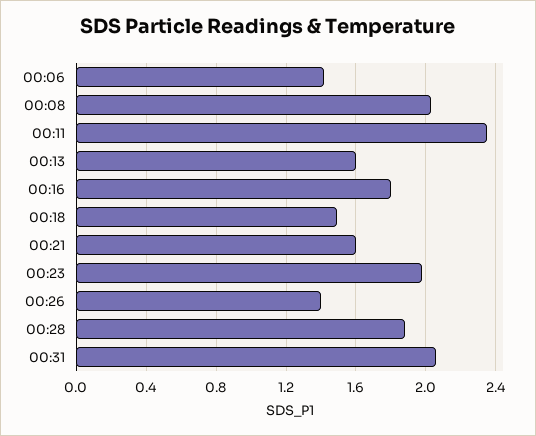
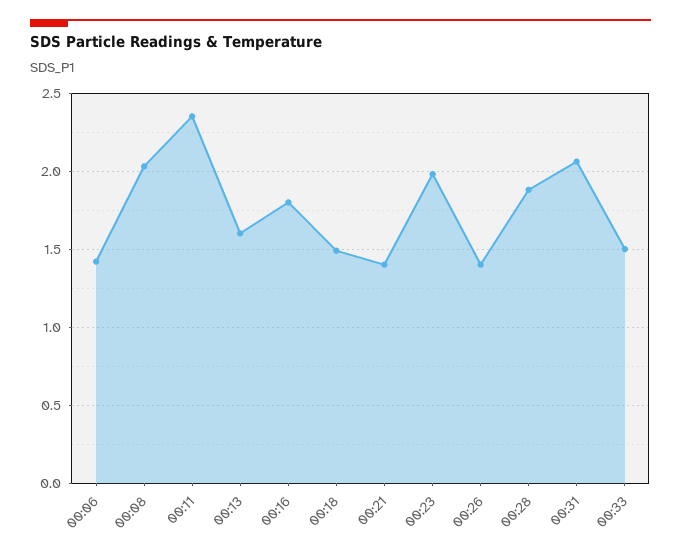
00:21: 1.6 -> 1.4
00:33: none -> 1.5

